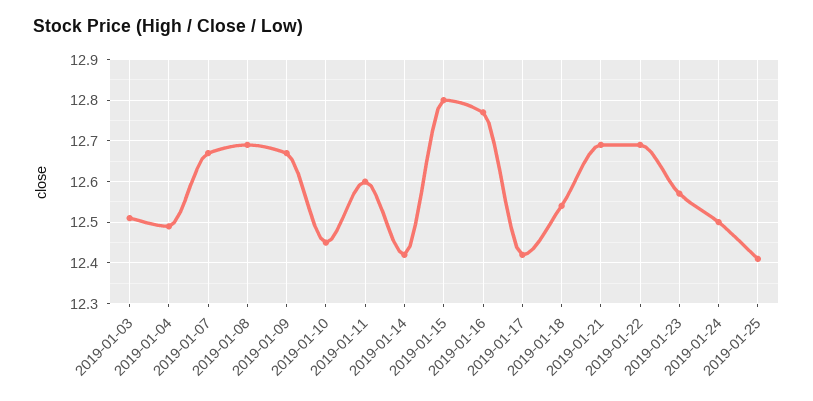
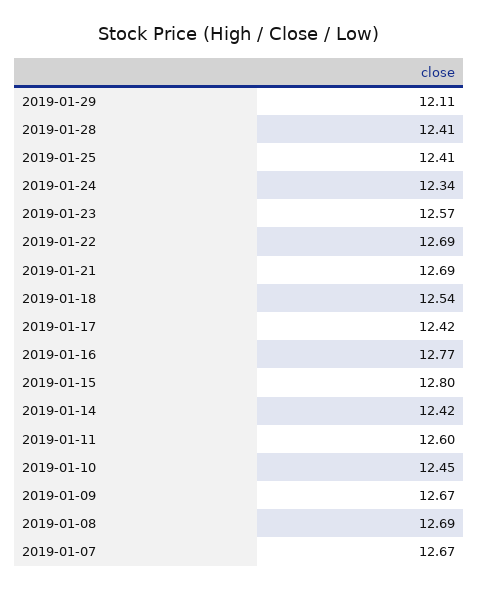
2019-01-03: 12.5 -> none
2019-01-04: 12.5 -> none
2019-01-24: 12.5 -> 12.34
2019-01-29: none -> 12.11
2019-01-28: none -> 12.41

